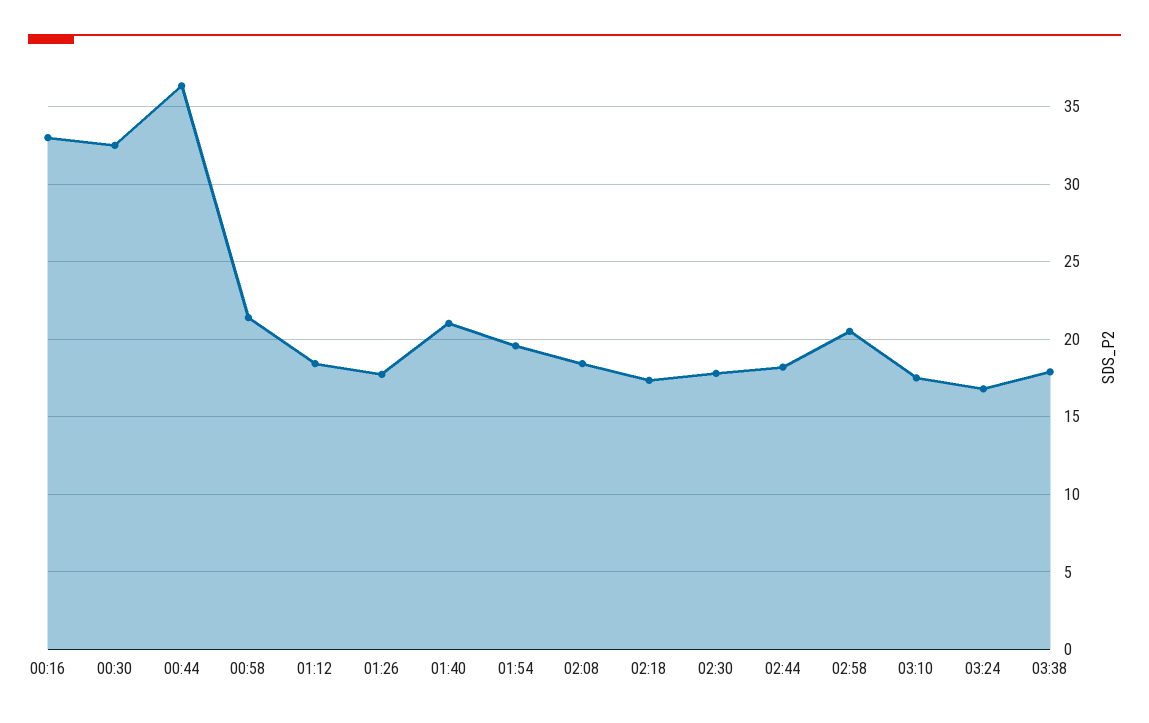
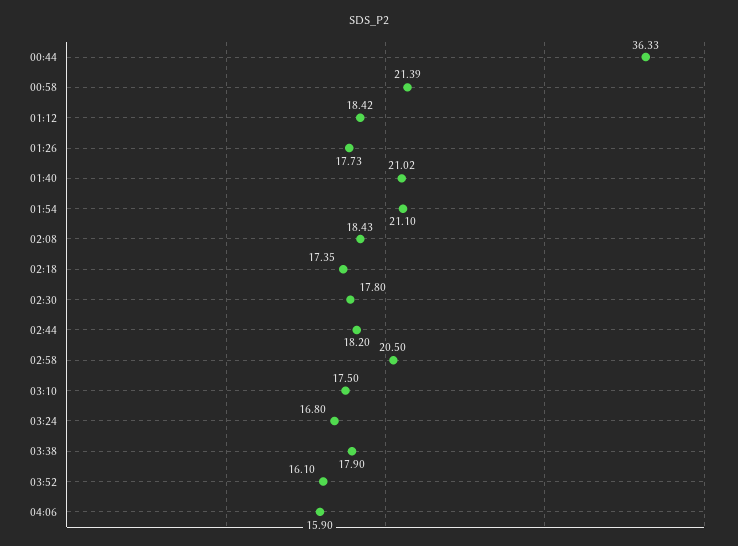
00:16: 33 -> none
00:30: 32.5 -> none
01:54: 19.5 -> 21.1
03:52: none -> 16.1
04:06: none -> 15.9

